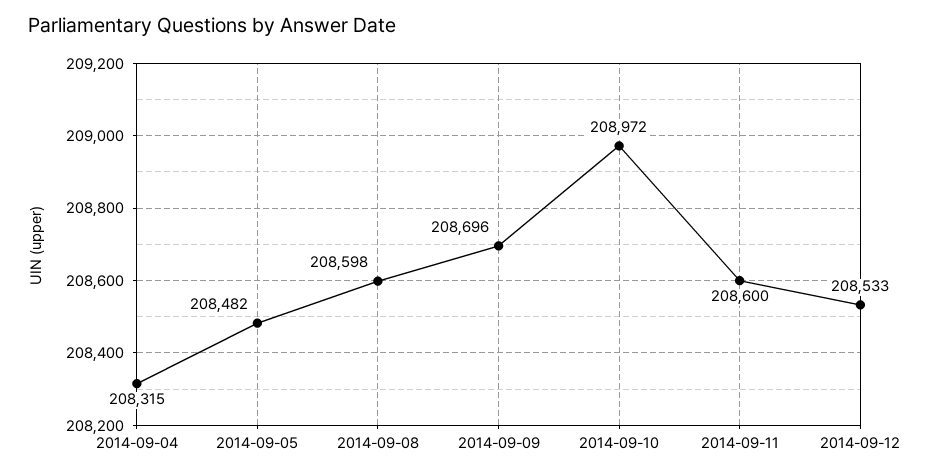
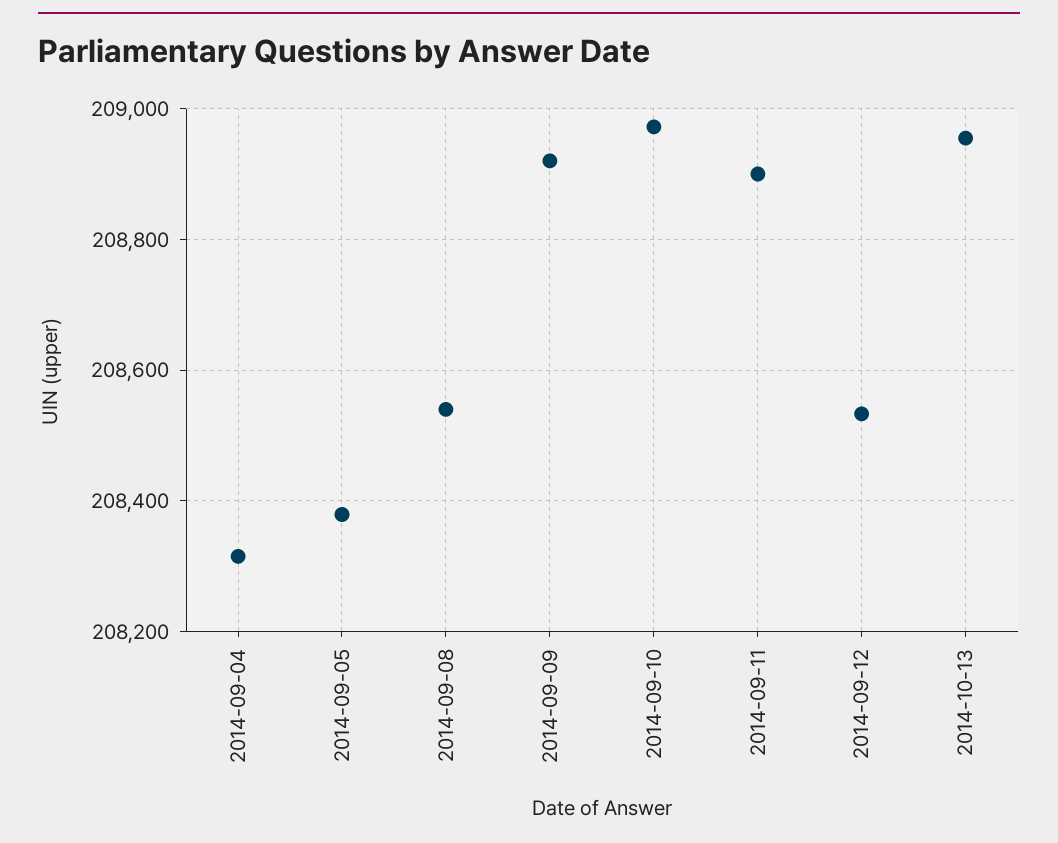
2014-09-05: 208482 -> 208380
2014-09-08: 208598 -> 208540
2014-09-09: 208696 -> 208920
2014-09-11: 208600 -> 208900
2014-10-13: none -> 208960

